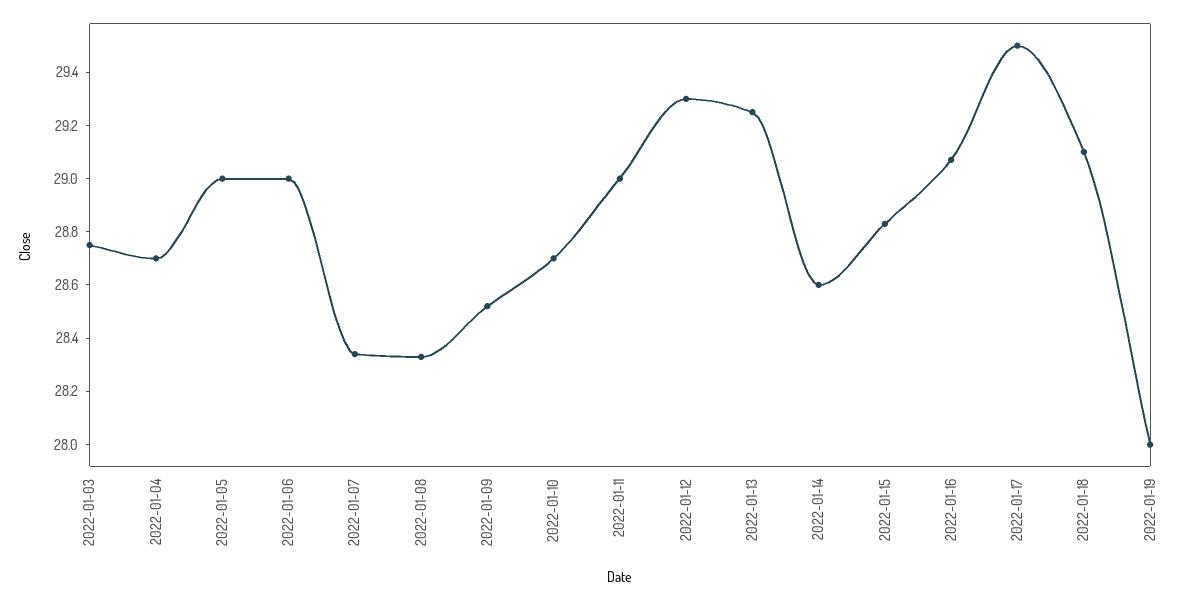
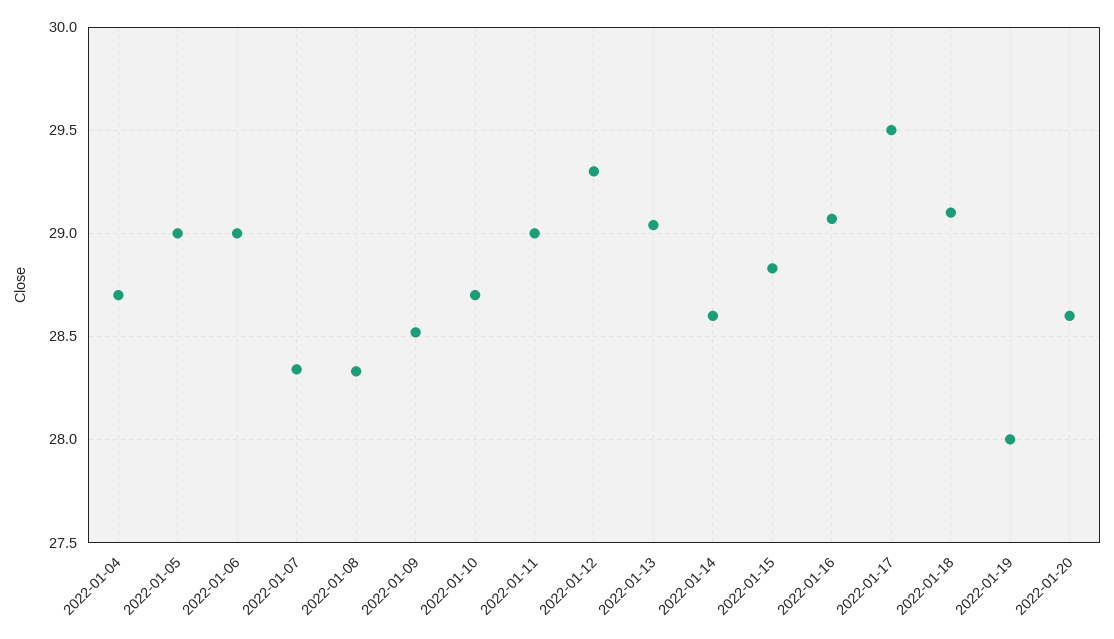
2022-01-03: 28.75 -> none
2022-01-13: 29.25 -> 29.05
2022-01-20: none -> 28.6

